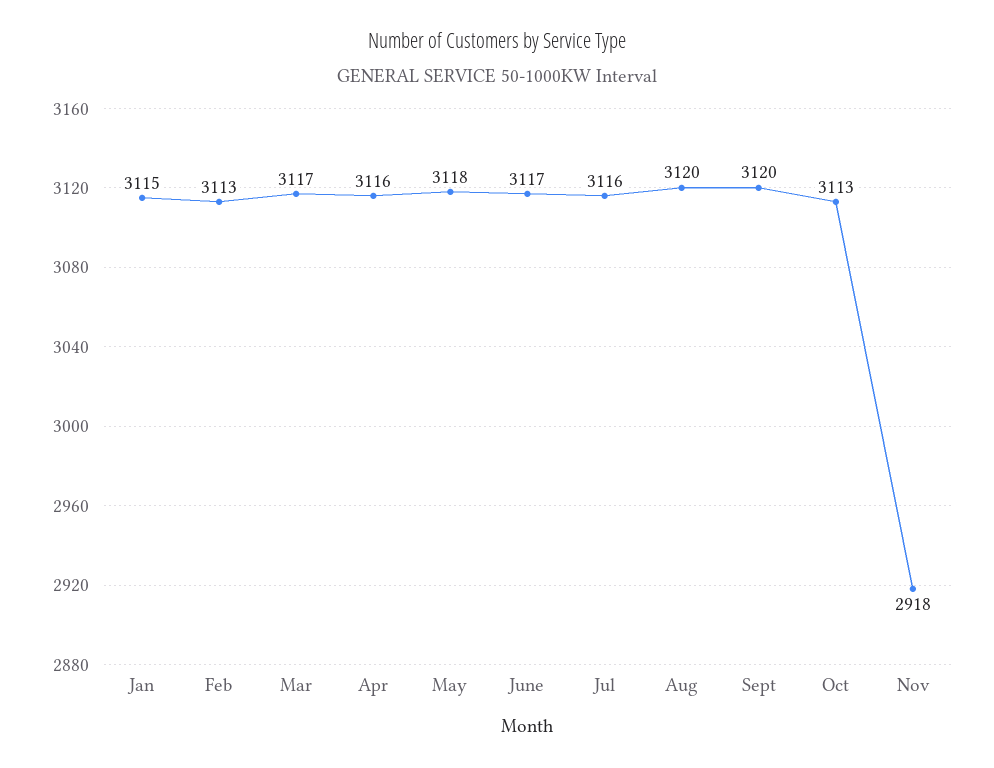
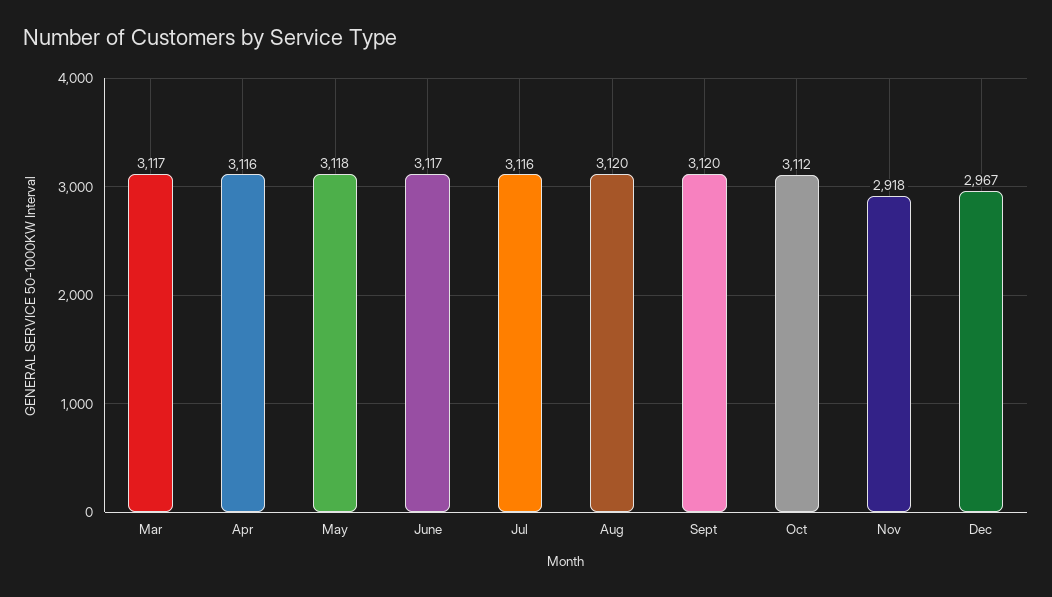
Jan: 3115 -> none
Feb: 3113 -> none
Oct: 3113 -> 3112
Dec: none -> 2967

